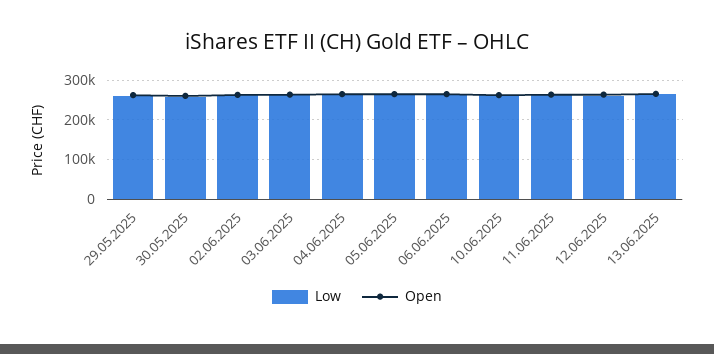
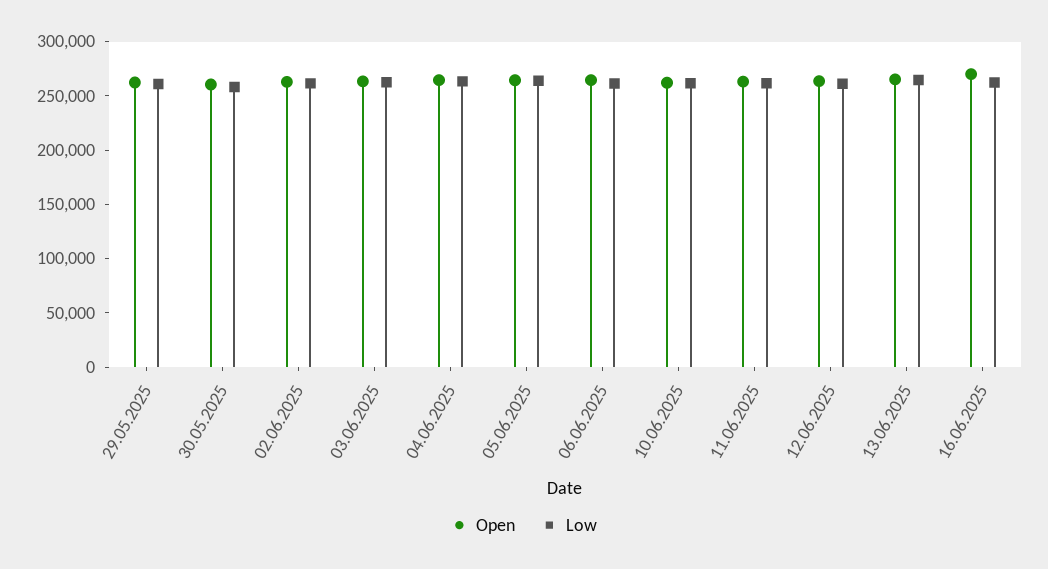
Open, 16.06.2025: none -> 270000
Low, 16.06.2025: none -> 260000

